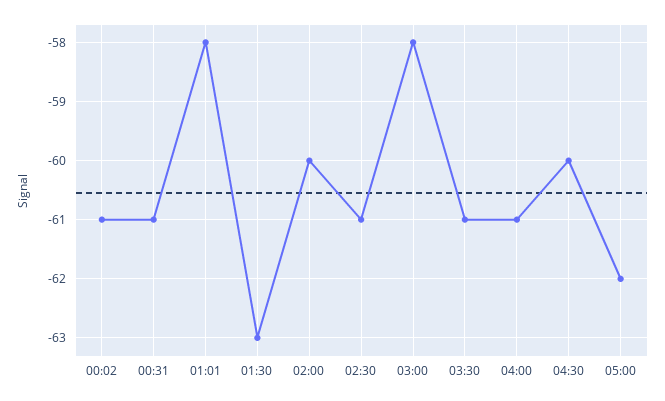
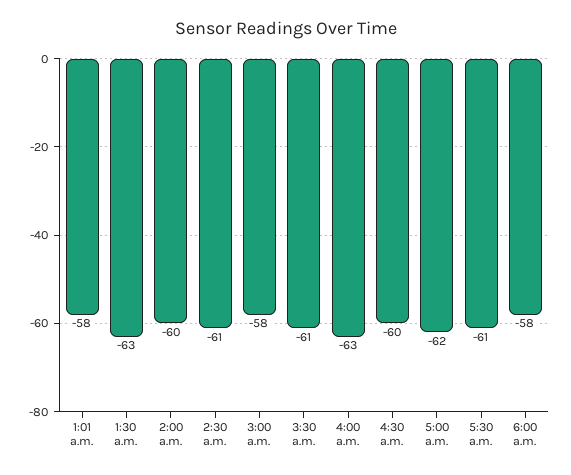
00:02: -61 -> none
00:31: -61 -> none
04:00: -61 -> -63
5:30 a.m.: none -> -61
6:00 a.m.: none -> -58

